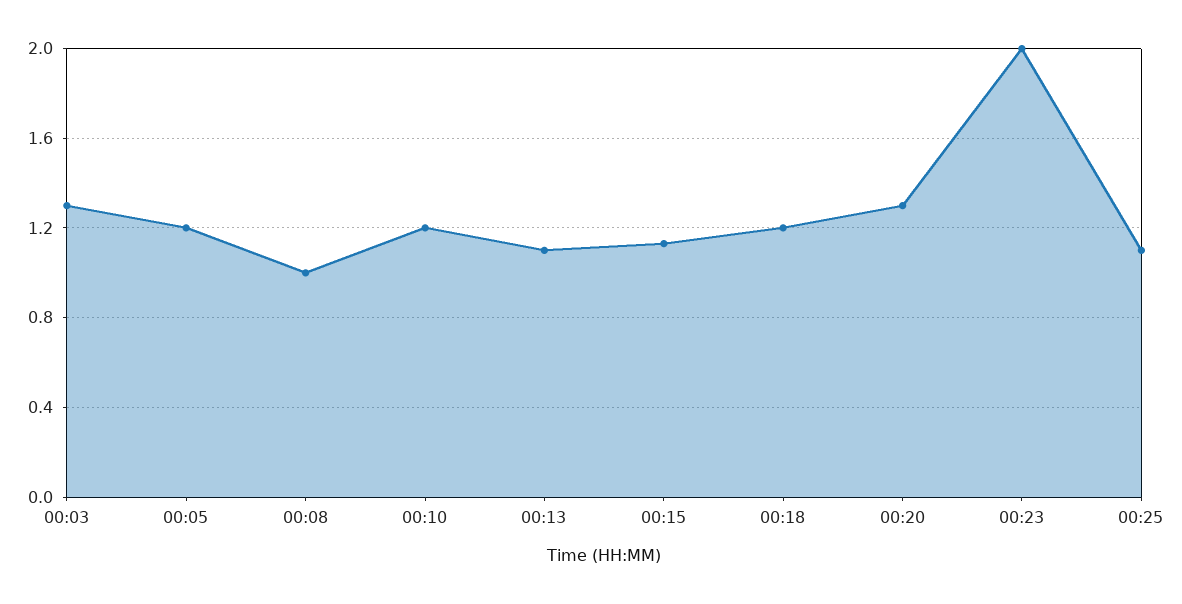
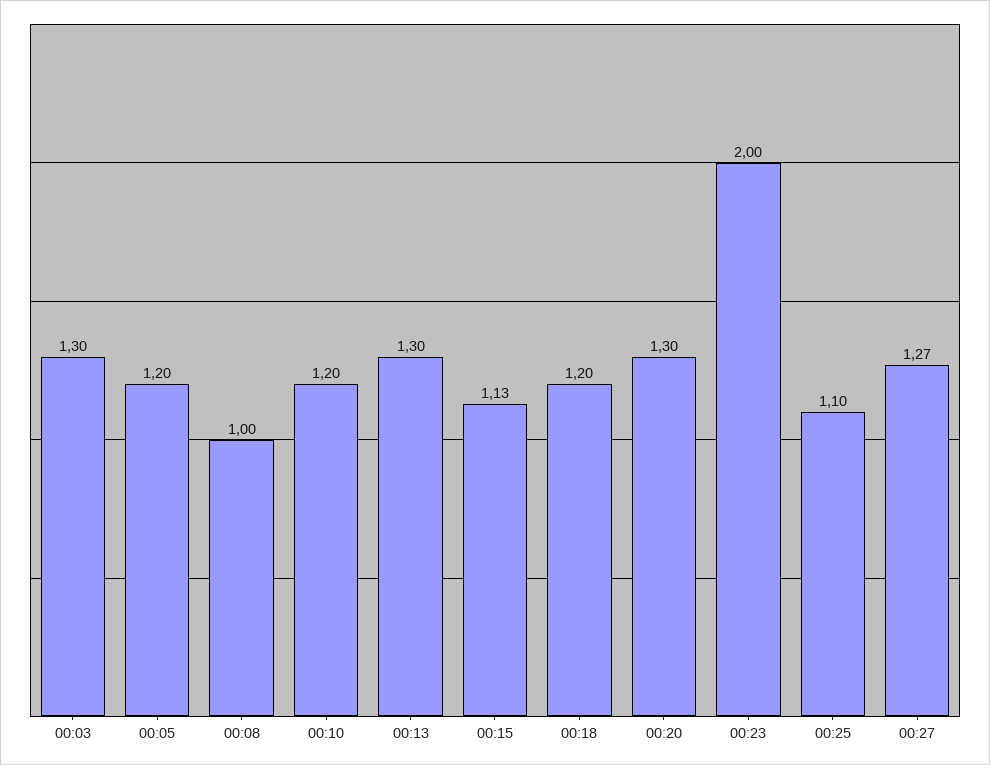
00:13: 1.1 -> 1.3
00:27: none -> 1.27

